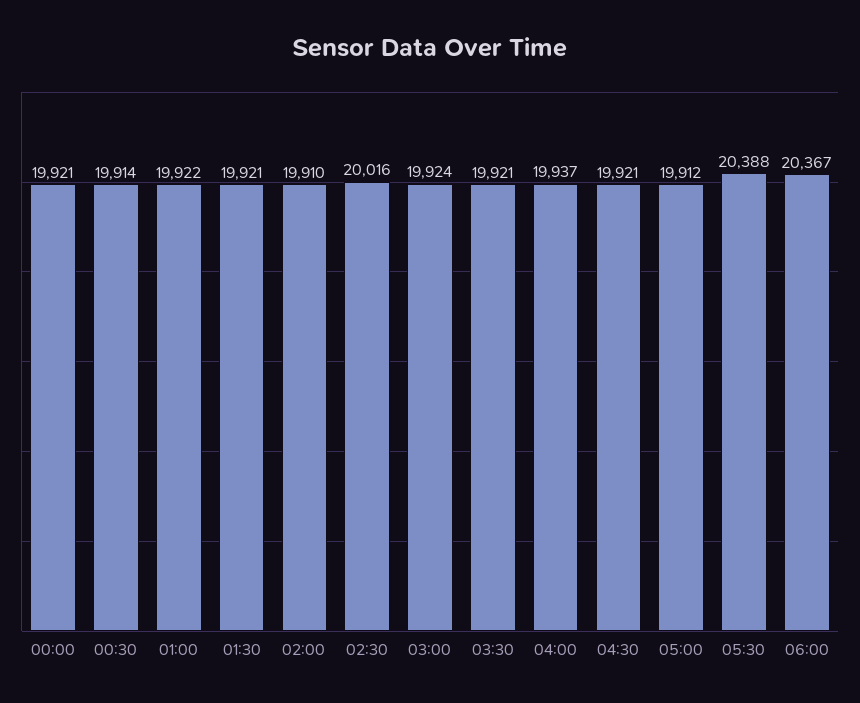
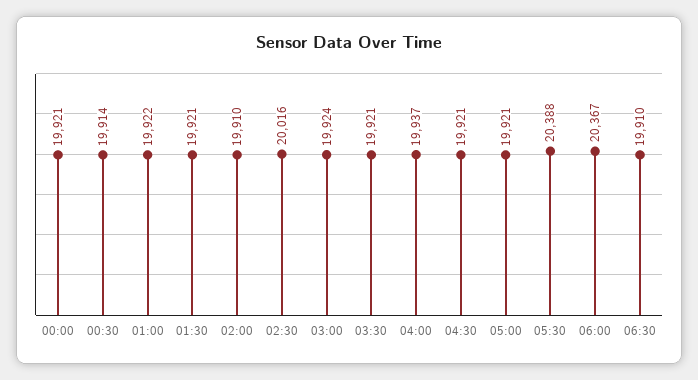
05:00: 19912 -> 19921
06:30: none -> 19910

